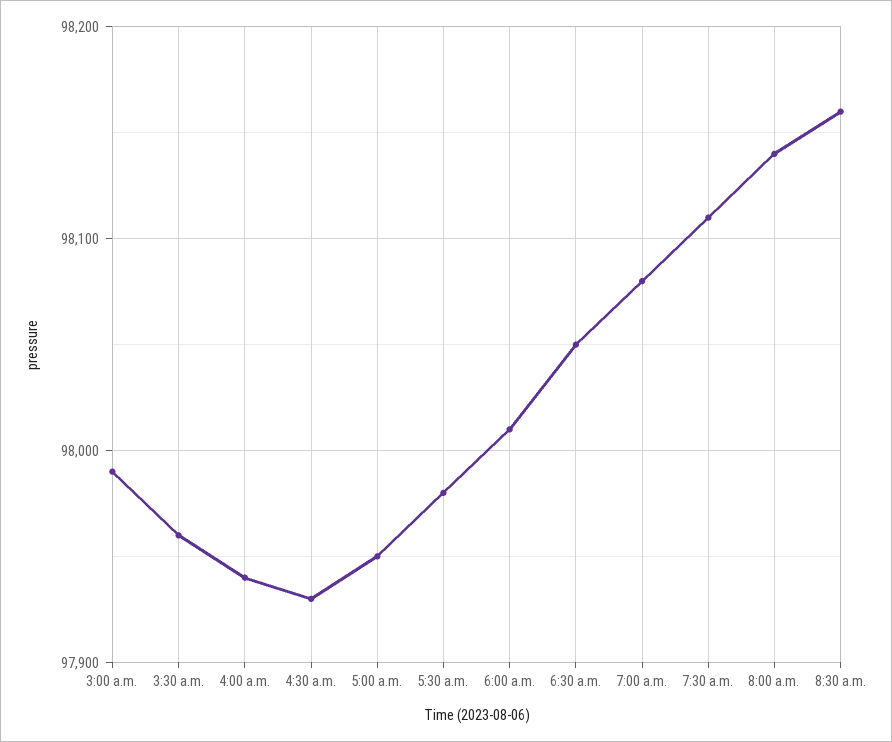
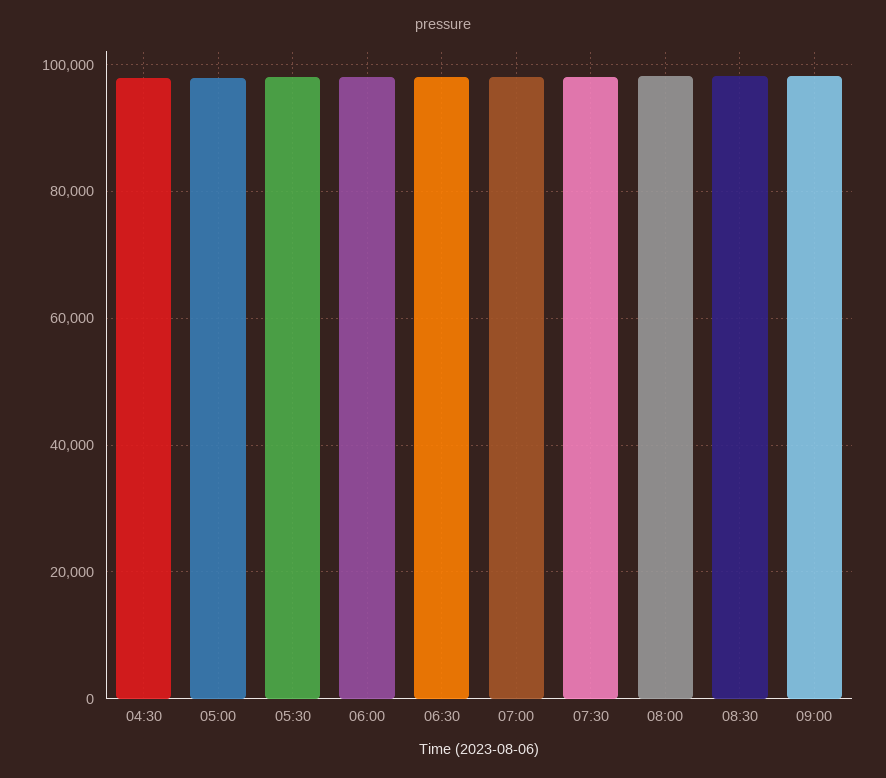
3:00 a.m.: 97990 -> none
3:30 a.m.: 97960 -> none
4:00 a.m.: 97940 -> none
09:00: none -> 98000

